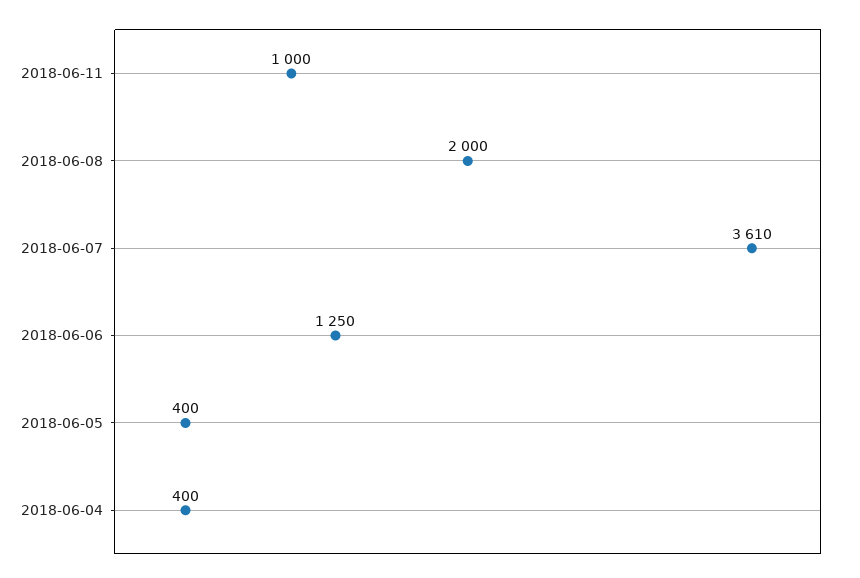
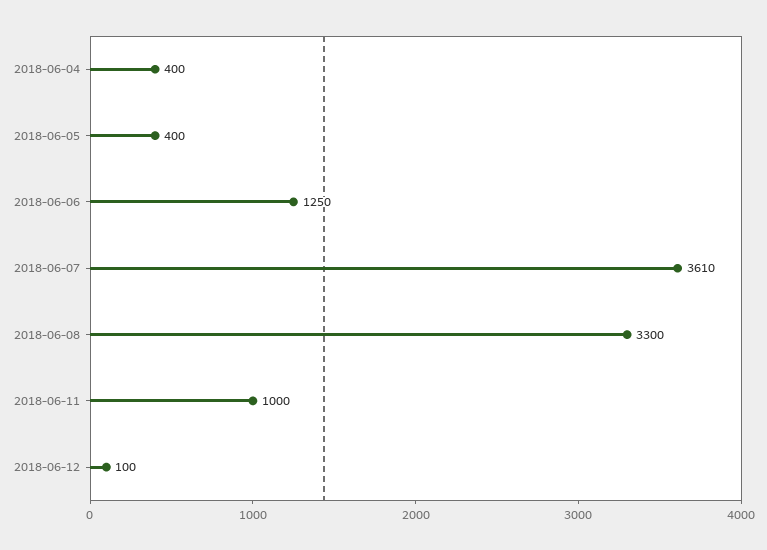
2018-06-08: 2000 -> 3300
2018-06-12: none -> 100

